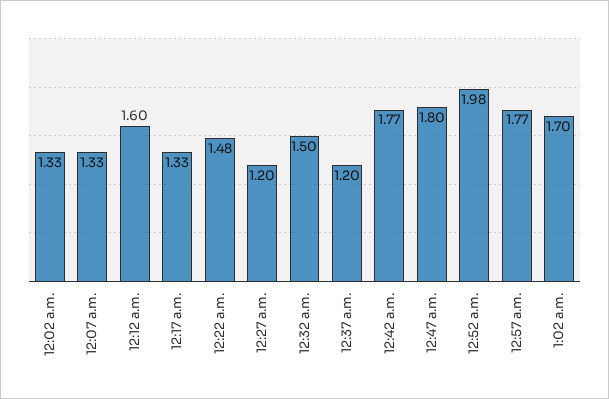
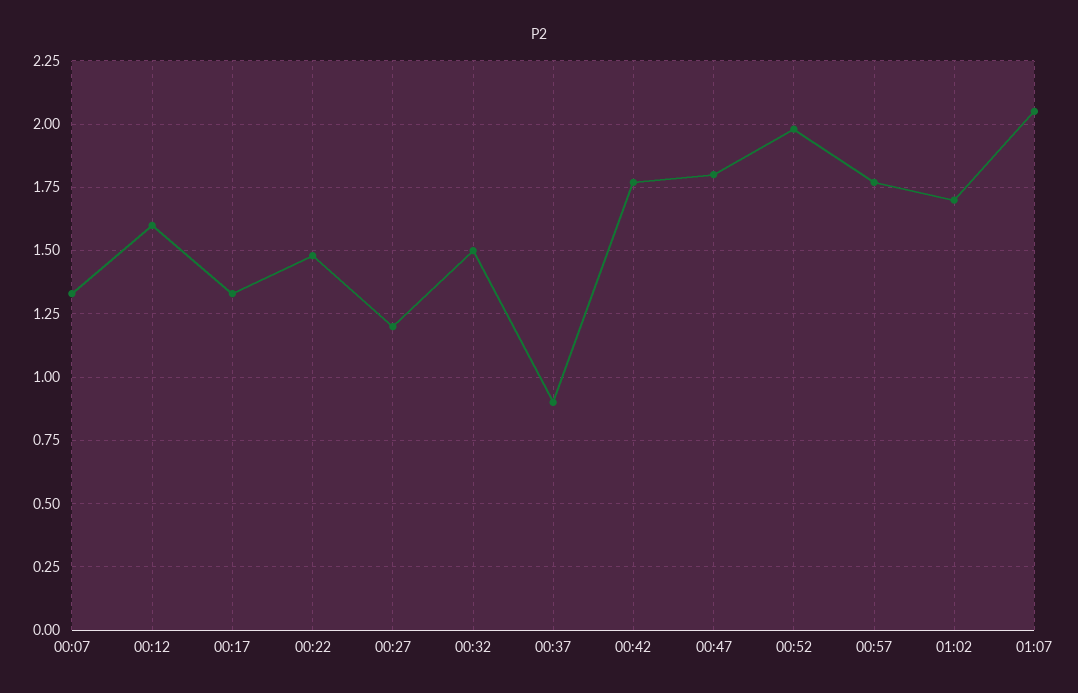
12:02 a.m.: 1.33 -> none
12:37 a.m.: 1.2 -> 0.9
01:07: none -> 2.05

